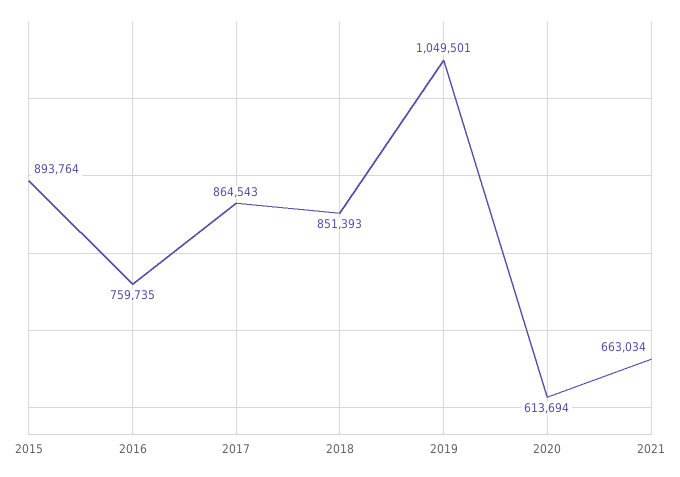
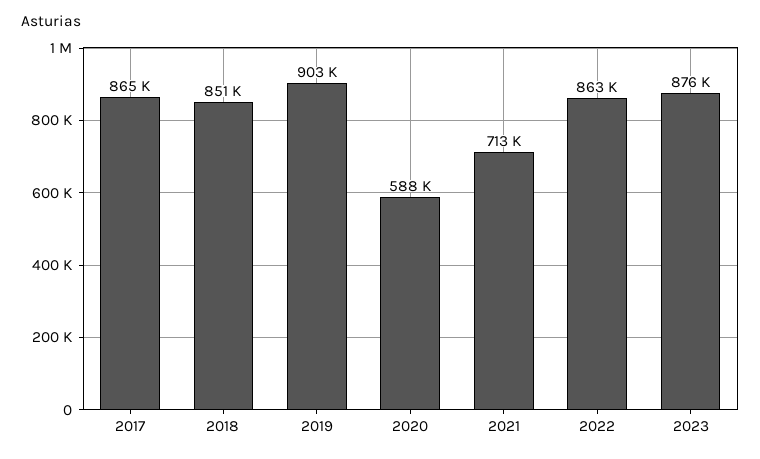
2015: 893764 -> none
2016: 759735 -> none
2019: 1049501 -> 903000
2020: 613694 -> 588000
2021: 663034 -> 713000
2022: none -> 863000
2023: none -> 876000

